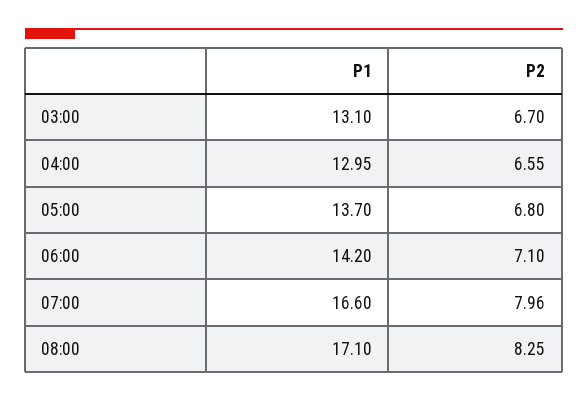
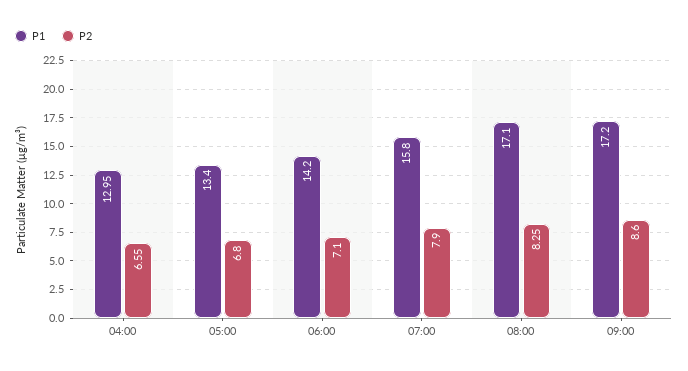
P1, 03:00: 13.1 -> none
P2, 03:00: 6.7 -> none
P1, 05:00: 13.7 -> 13.4
P1, 07:00: 16.6 -> 15.8
P2, 07:00: 7.96 -> 7.9
P1, 09:00: none -> 17.2
P2, 09:00: none -> 8.6

